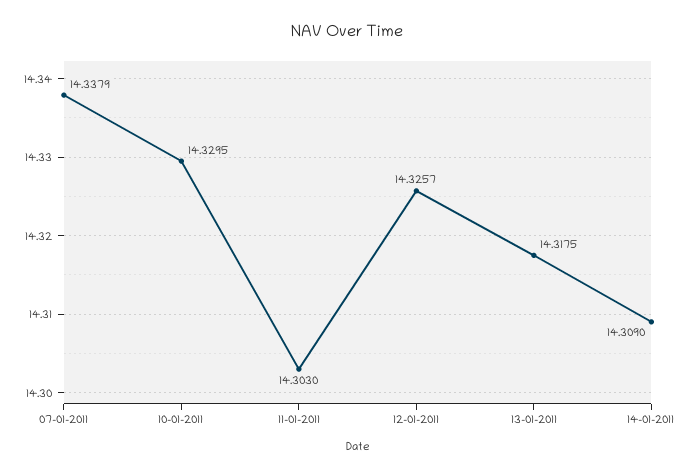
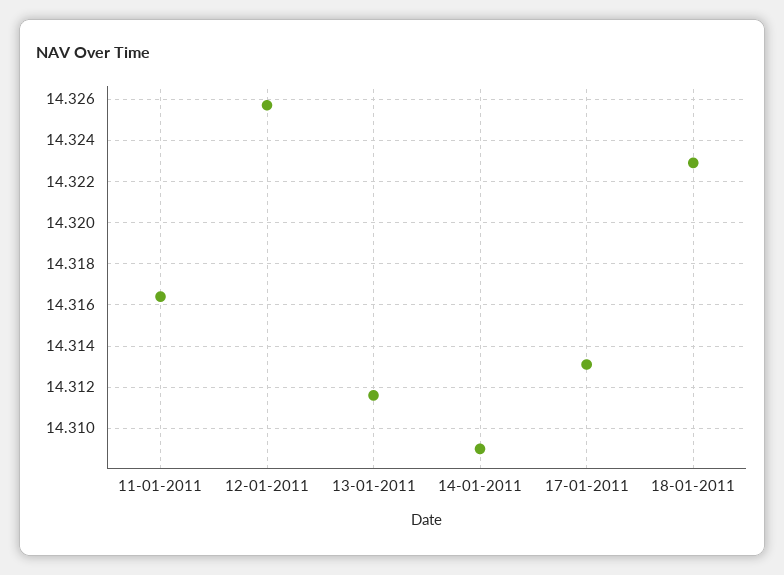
07-01-2011: 14.3379 -> none
10-01-2011: 14.3295 -> none
11-01-2011: 14.303 -> 14.3165
13-01-2011: 14.3175 -> 14.3115
17-01-2011: none -> 14.313
18-01-2011: none -> 14.323

